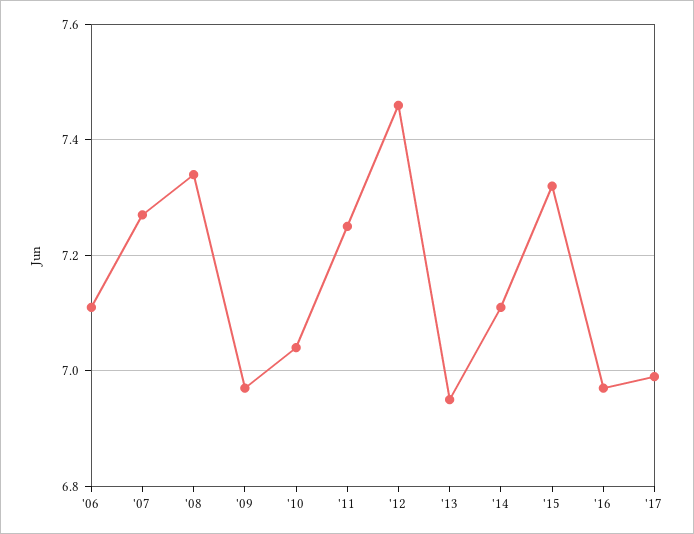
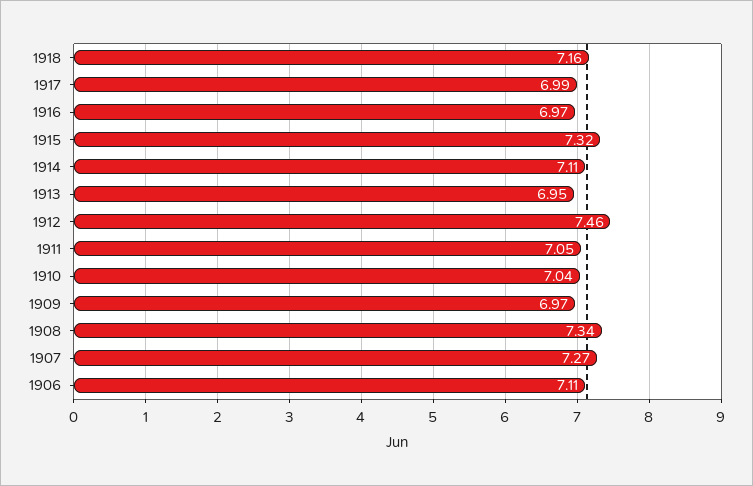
'11: 7.25 -> 7.05
1918: none -> 7.16

